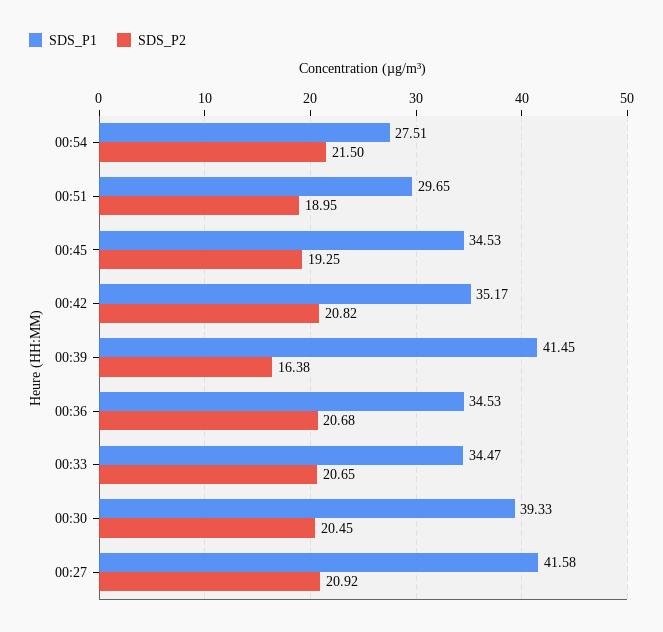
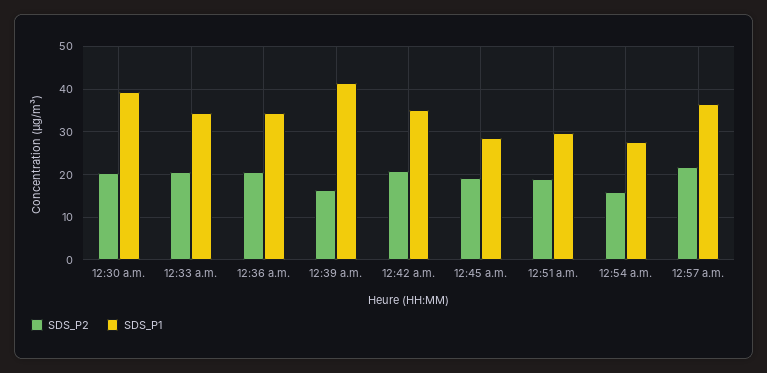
SDS_P2, 00:54: 21.5 -> 16
SDS_P1, 00:45: 34.53 -> 28
SDS_P1, 00:27: 41.58 -> none
SDS_P2, 00:27: 20.92 -> none
SDS_P2, 12:57 a.m.: none -> 22
SDS_P1, 12:57 a.m.: none -> 36

